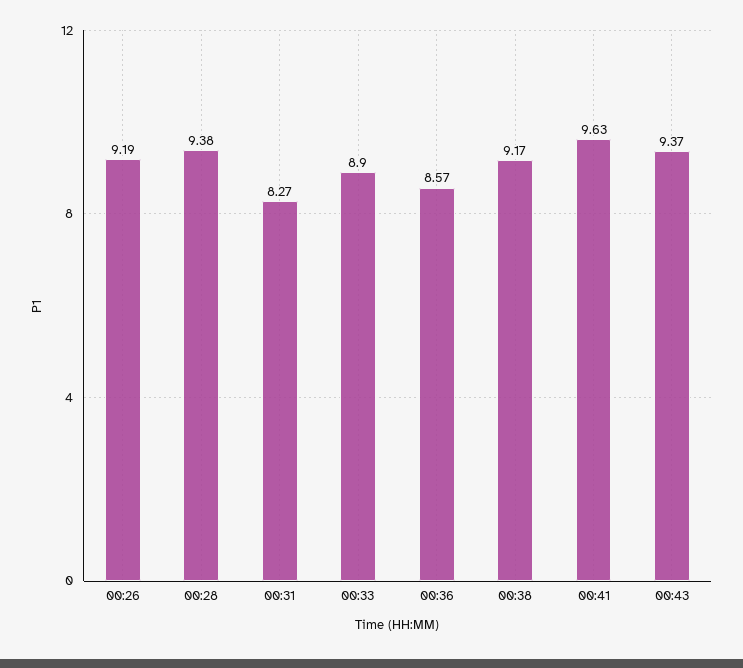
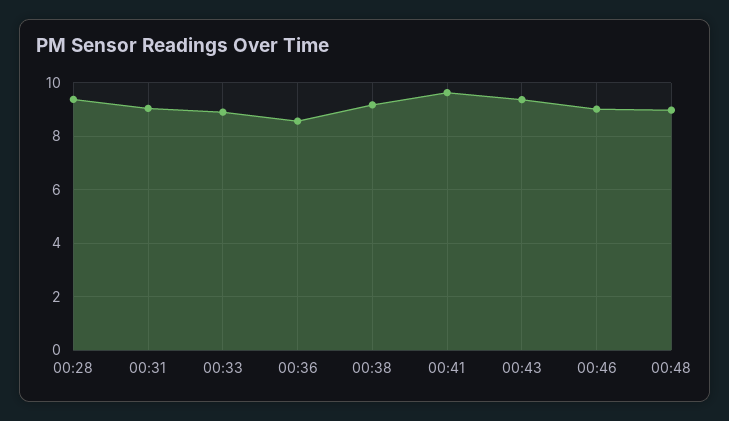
00:26: 9.19 -> none
00:31: 8.27 -> 9
00:46: none -> 9
00:48: none -> 9

